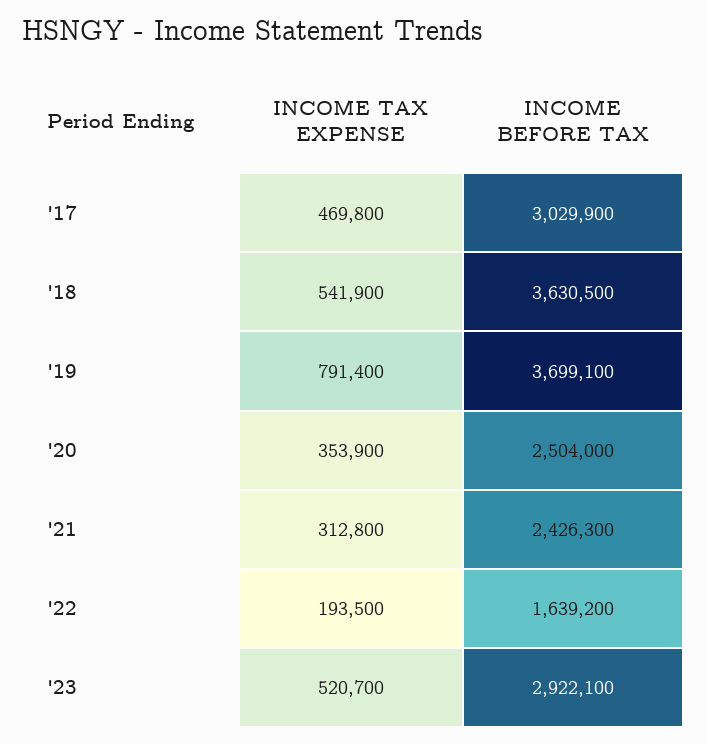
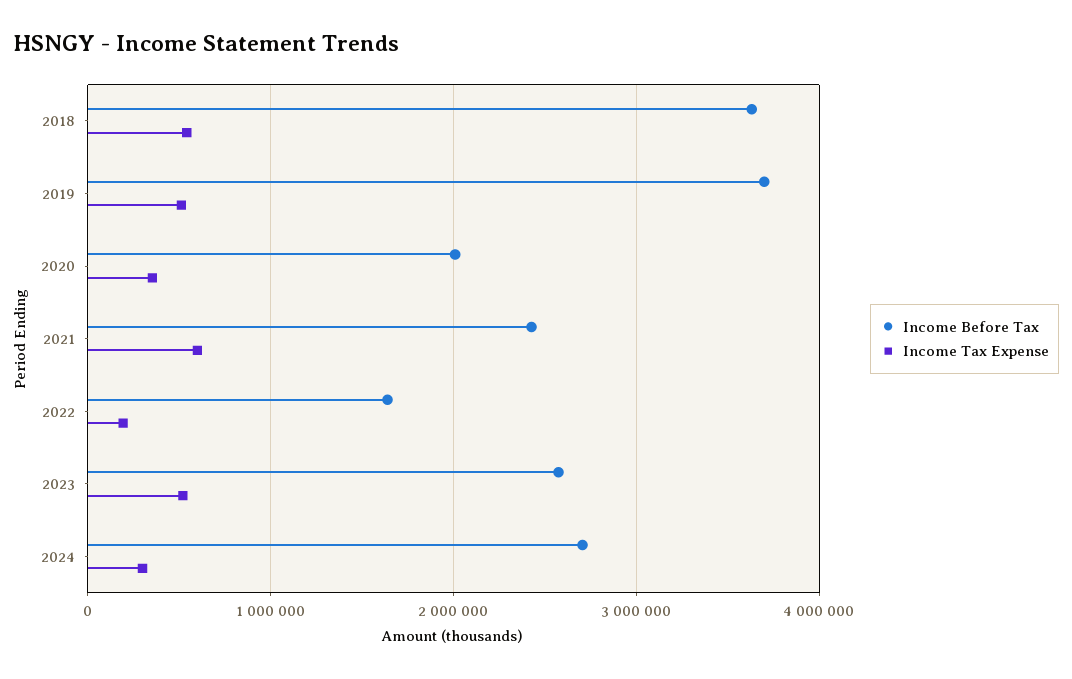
INCOME TAX EXPENSE, '17: 469800 -> none
INCOME BEFORE TAX, '17: 3029900 -> none
INCOME TAX EXPENSE, '19: 791400 -> 500000
INCOME BEFORE TAX, '20: 2504000 -> 2000000
INCOME TAX EXPENSE, '21: 312800 -> 600000
INCOME BEFORE TAX, '23: 2922100 -> 2600000
INCOME BEFORE TAX, 2024: none -> 2700000
INCOME TAX EXPENSE, 2024: none -> 300000

